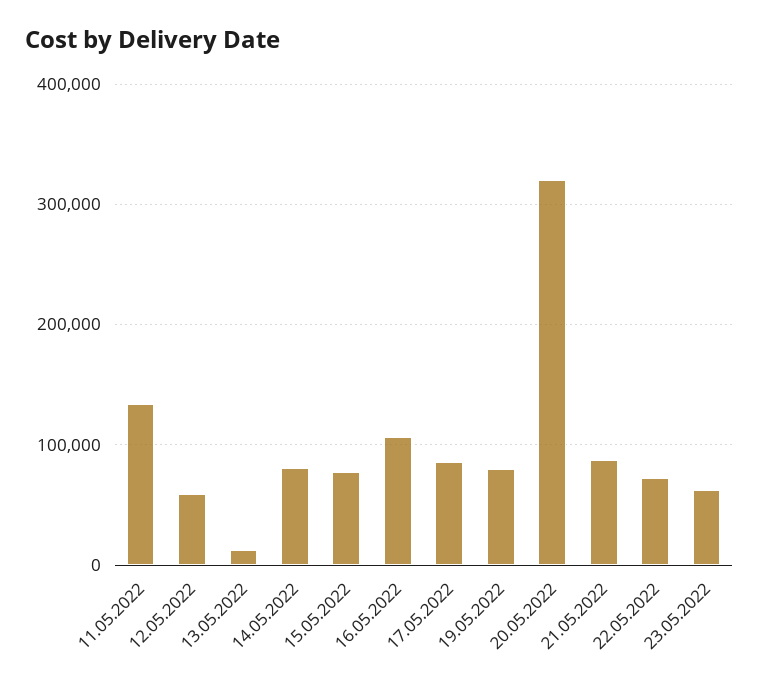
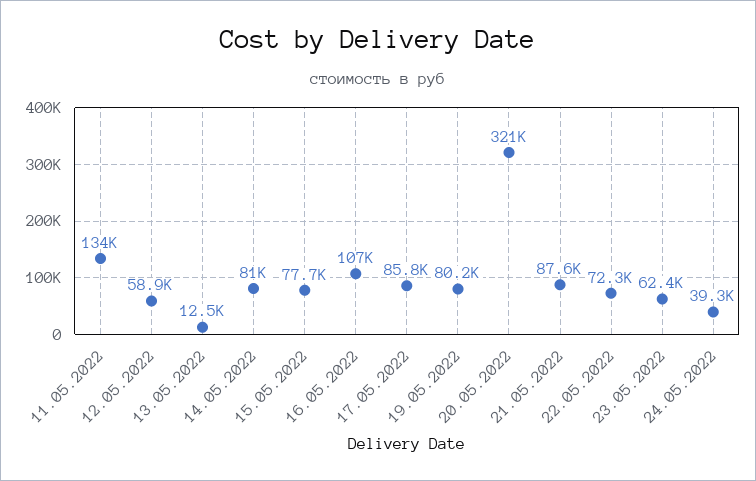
24.05.2022: none -> 39300

